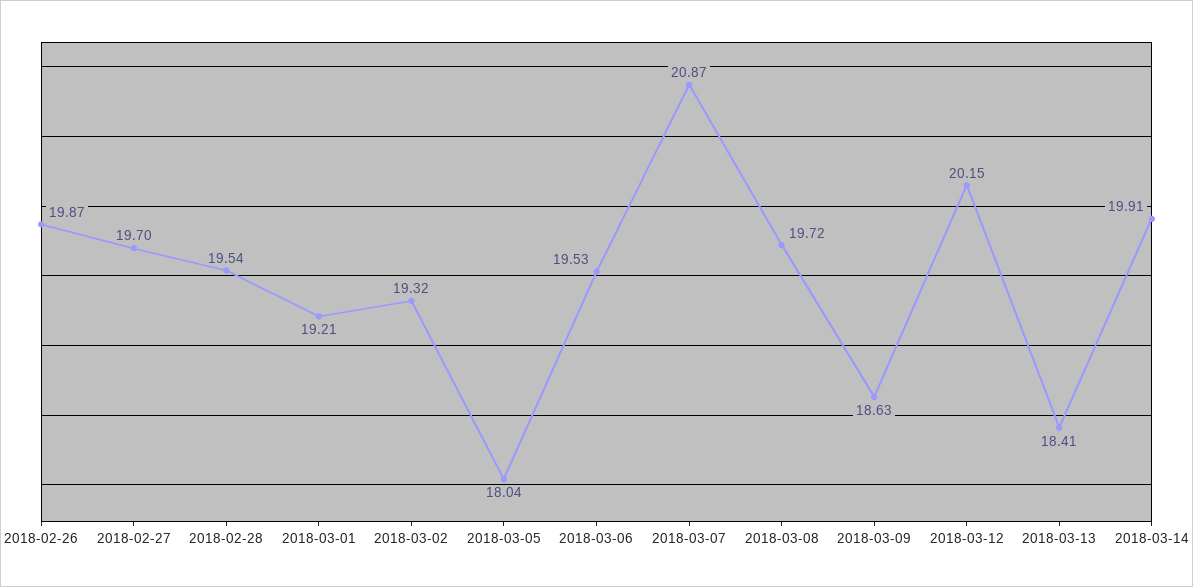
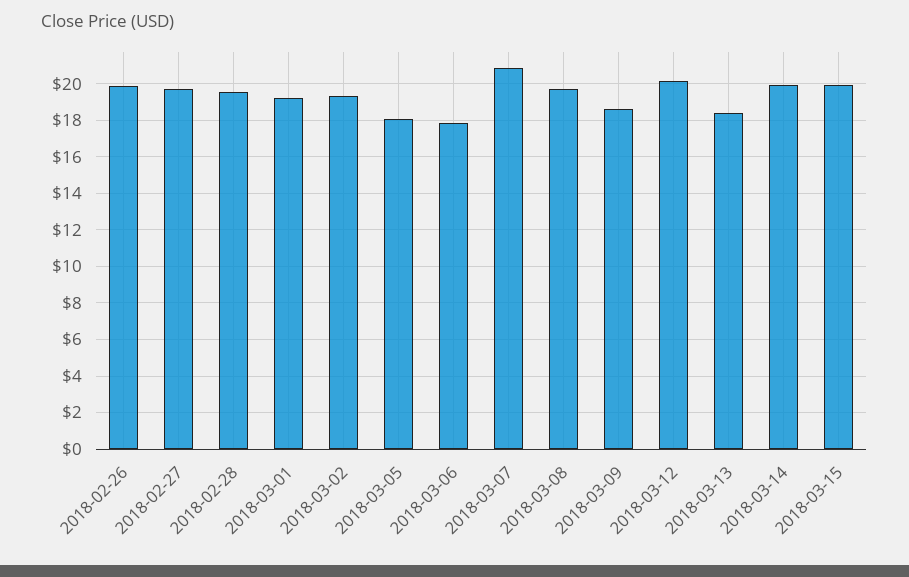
2018-03-06: 19.53 -> 18
2018-03-15: none -> 20

